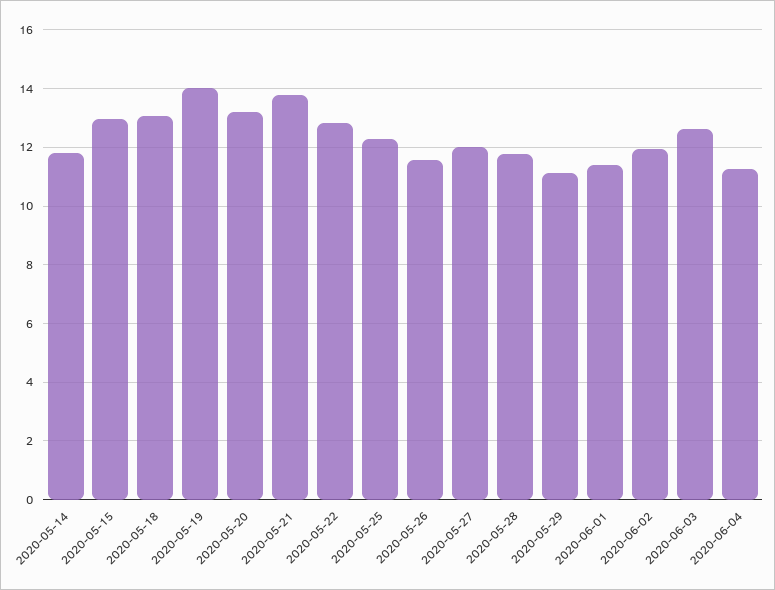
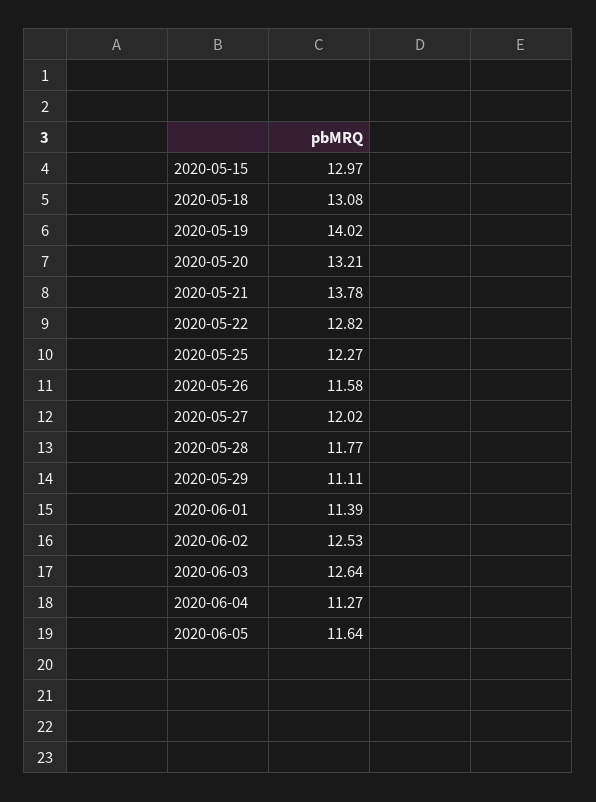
2020-05-14: 11.75 -> none
2020-06-02: 12 -> 12.53
2020-06-05: none -> 11.64

